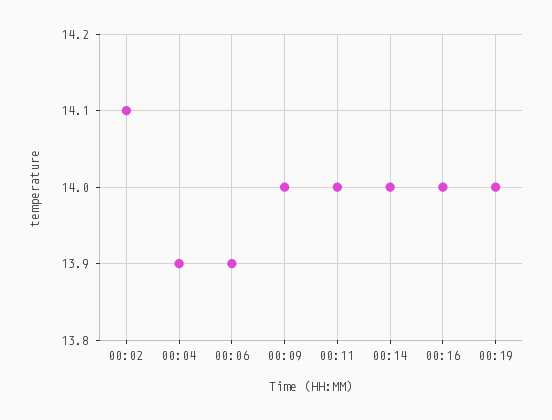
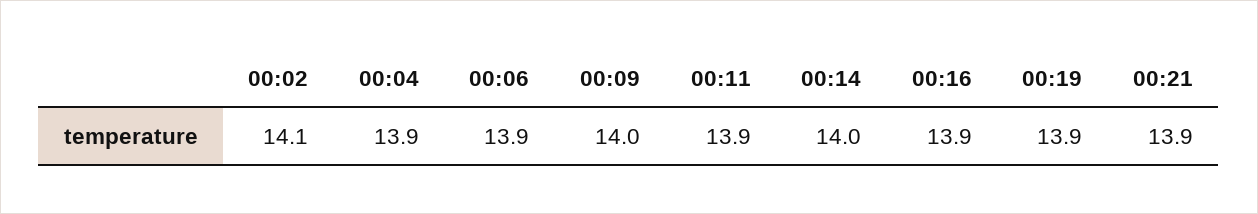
00:11: 14 -> 13.9
00:16: 14 -> 13.9
00:19: 14 -> 13.9
00:21: none -> 13.9

